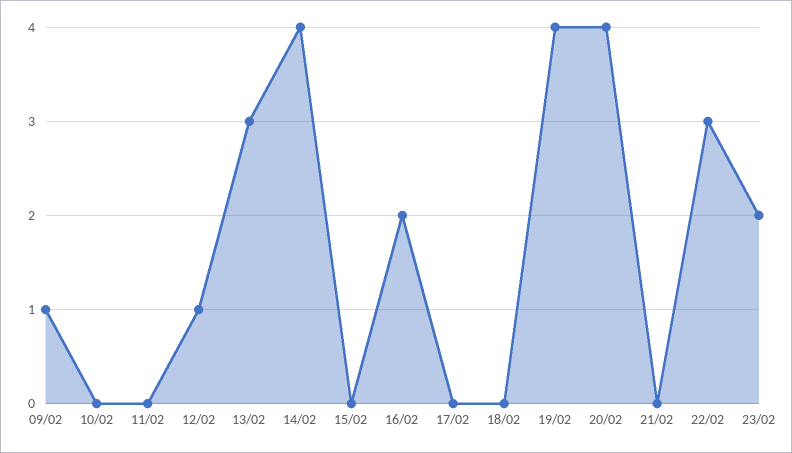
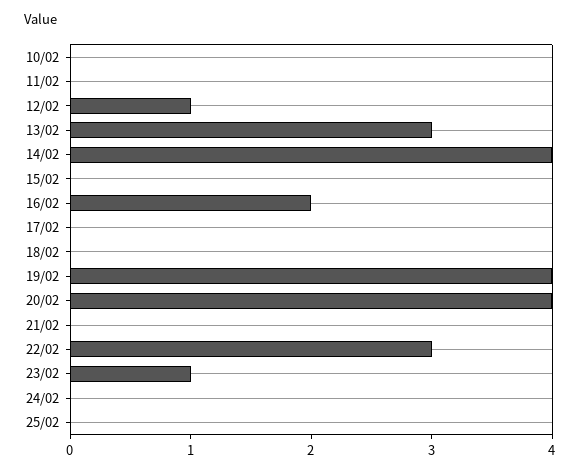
09/02: 1 -> none
23/02: 2 -> 1
24/02: none -> 0
25/02: none -> 0

